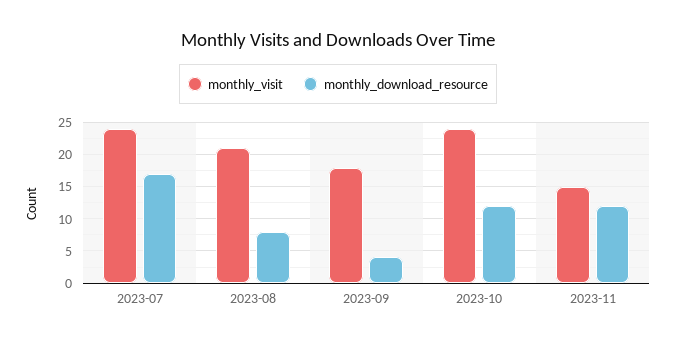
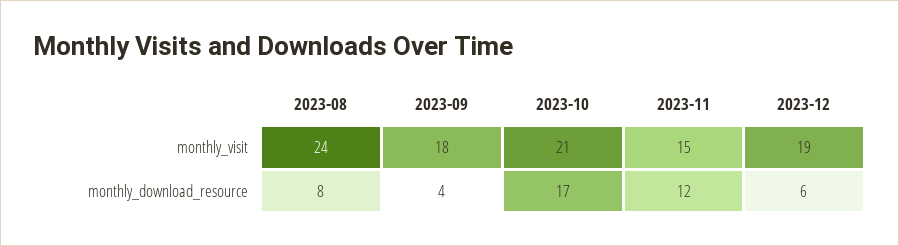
monthly_visit, 2023-07: 24 -> none
monthly_download_resource, 2023-07: 17 -> none
monthly_visit, 2023-08: 21 -> 24
monthly_visit, 2023-10: 24 -> 21
monthly_download_resource, 2023-10: 12 -> 17
monthly_visit, 2023-12: none -> 19
monthly_download_resource, 2023-12: none -> 6

